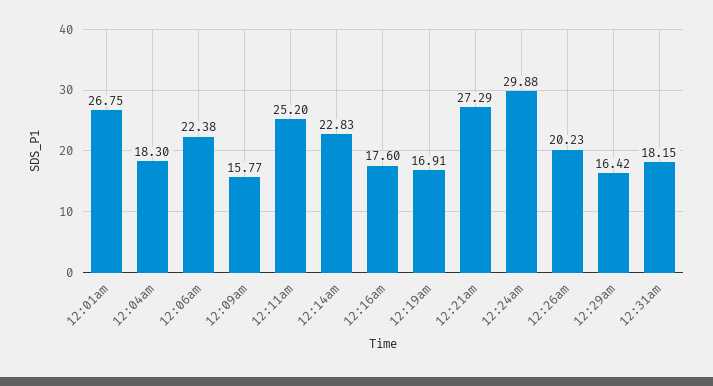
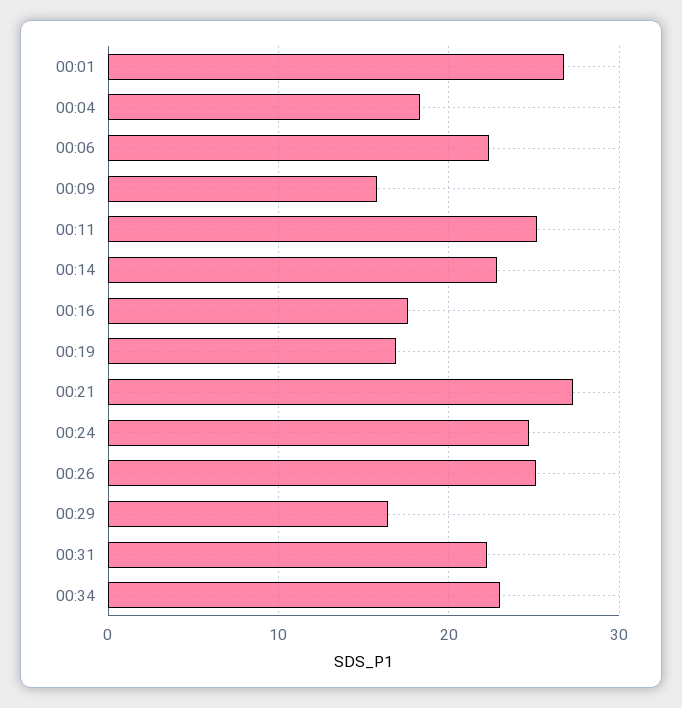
12:24am: 29.88 -> 25
12:26am: 20.23 -> 25
12:31am: 18.15 -> 22
00:34: none -> 23

